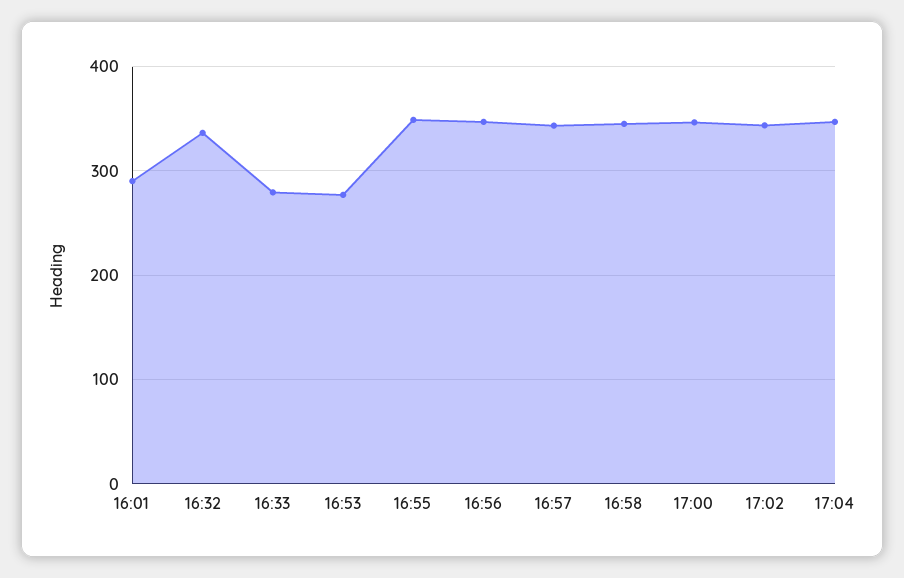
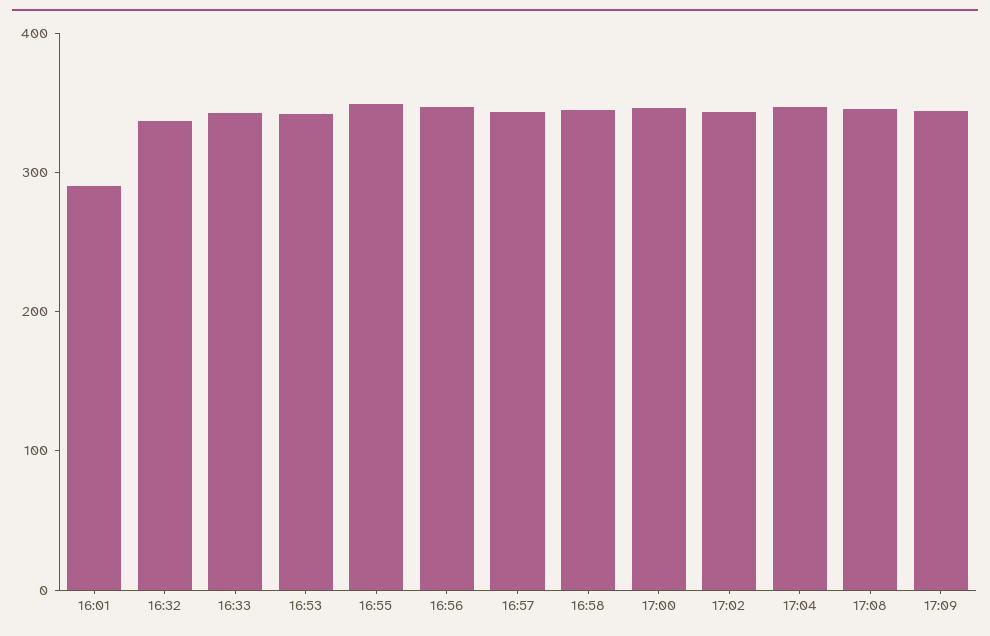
16:33: 280 -> 340
16:53: 280 -> 340
17:08: none -> 340
17:09: none -> 340

